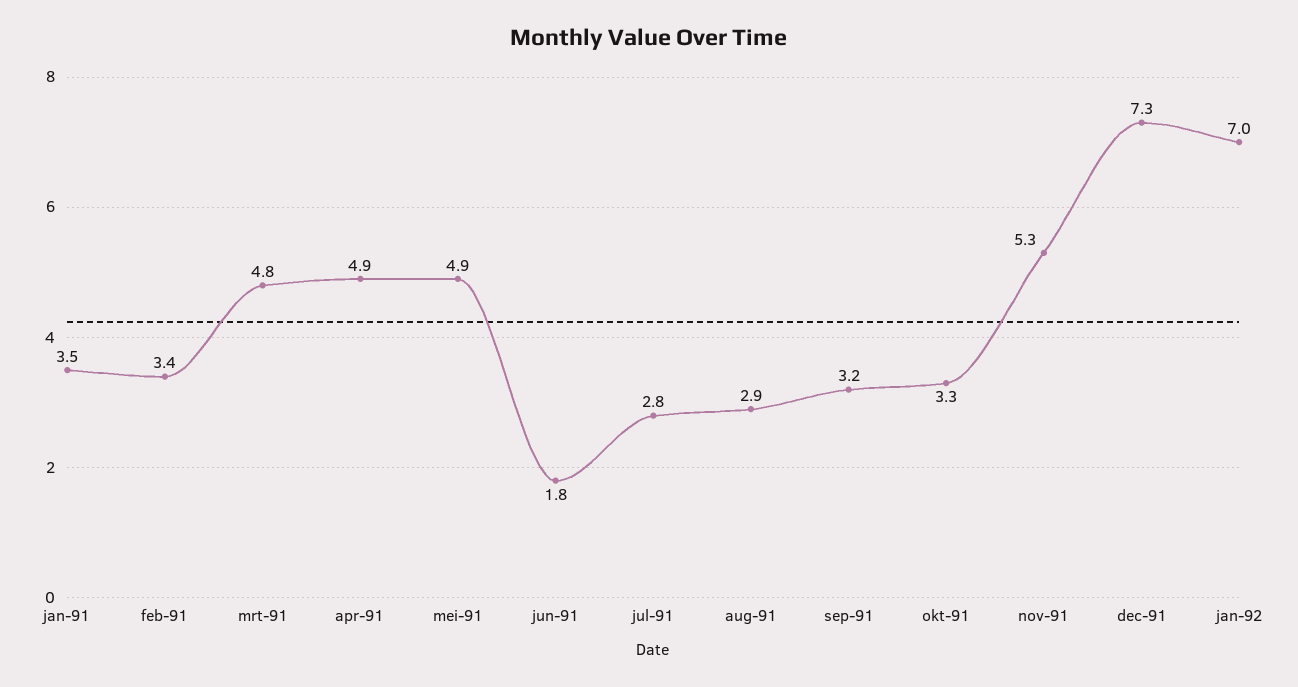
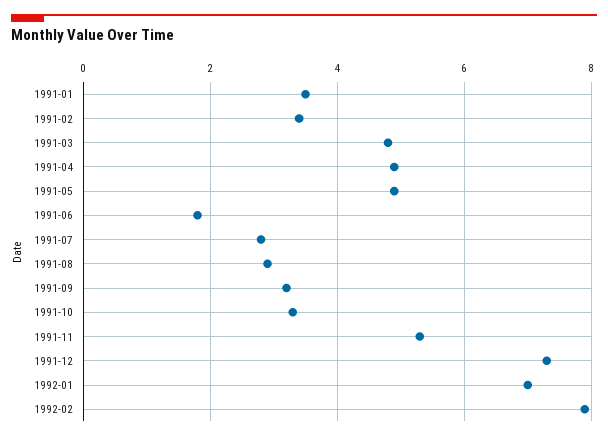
1992-02: none -> 8

